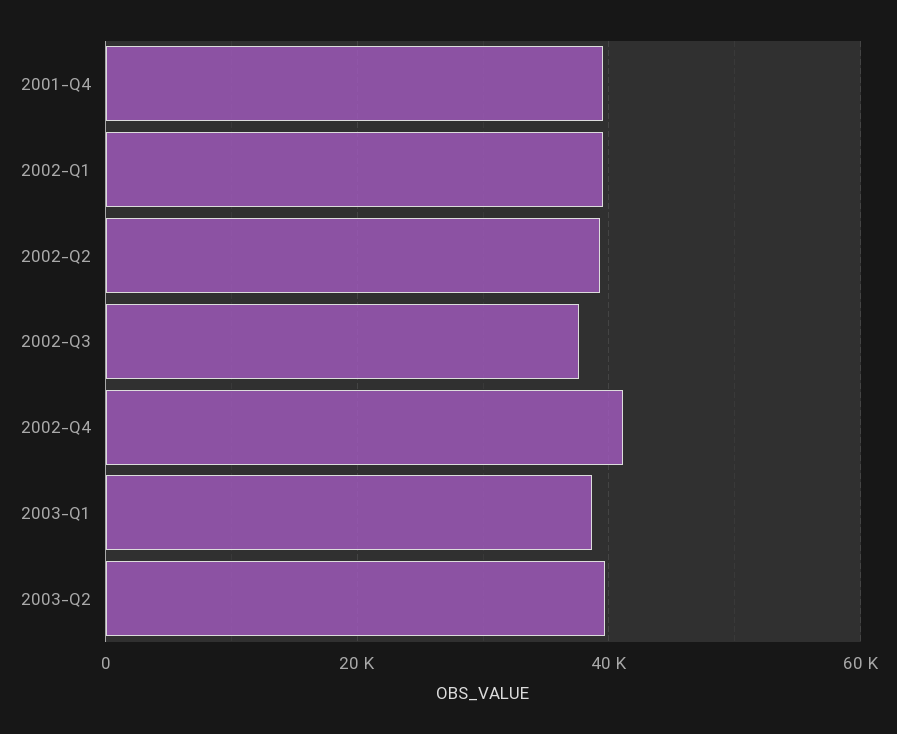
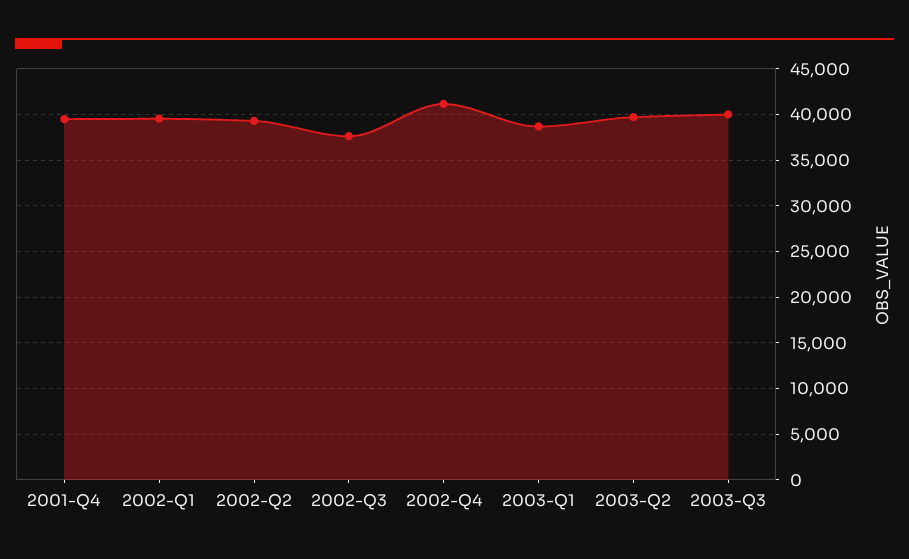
2003-Q3: none -> 40000

